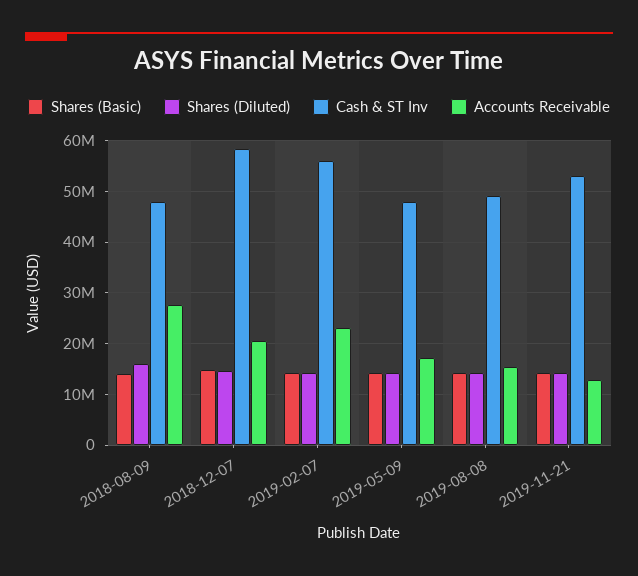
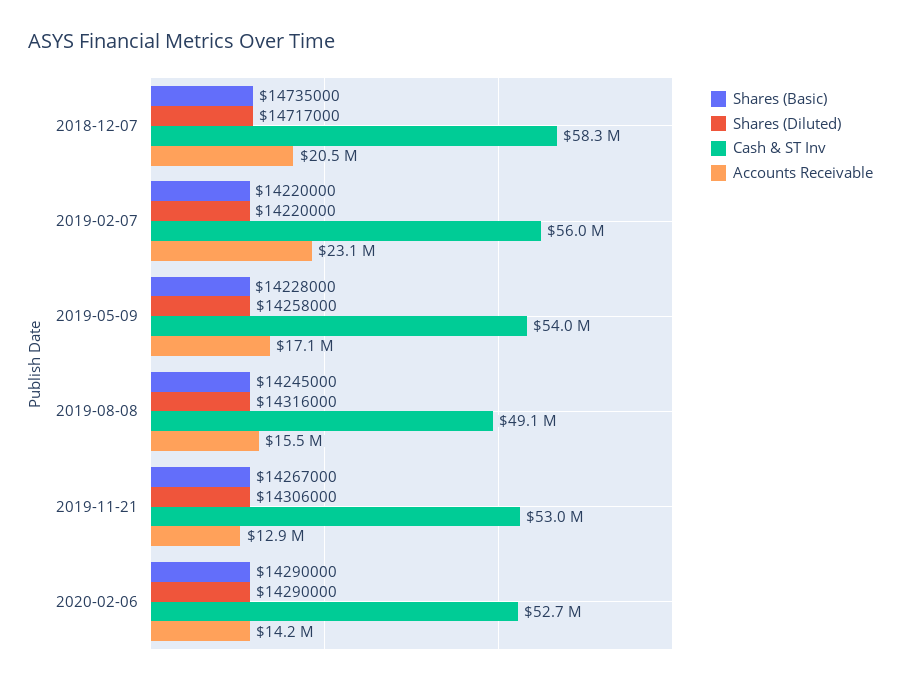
Shares (Basic), 2018-08-09: 14000000 -> none
Shares (Diluted), 2018-08-09: 16000000 -> none
Cash & ST Inv, 2018-08-09: 48000000 -> none
Accounts Receivable, 2018-08-09: 28000000 -> none
Cash & ST Inv, 2019-05-09: 48000000 -> 54000000
Shares (Basic), 2020-02-06: none -> 14290000
Shares (Diluted), 2020-02-06: none -> 14290000
Cash & ST Inv, 2020-02-06: none -> 52700000
Accounts Receivable, 2020-02-06: none -> 14200000

